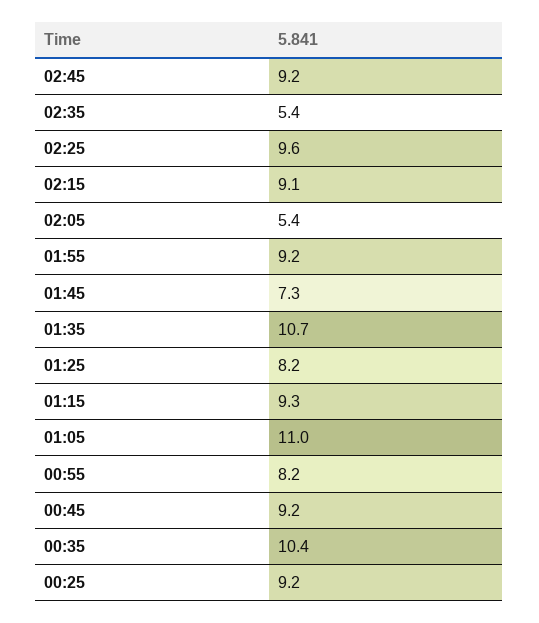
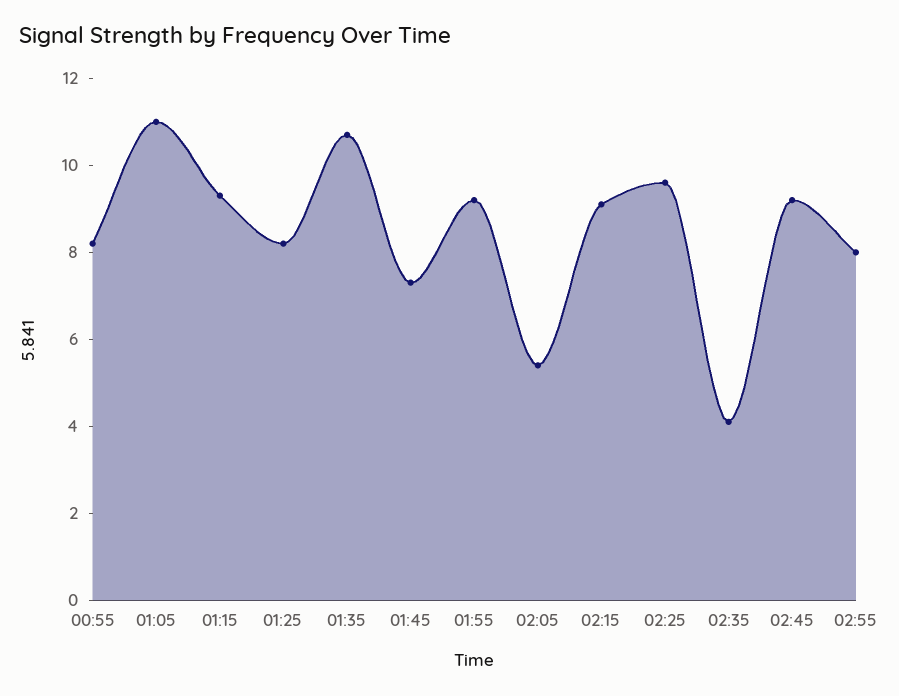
02:35: 5.4 -> 4
00:45: 9.2 -> none
00:35: 10.4 -> none
00:25: 9.2 -> none
02:55: none -> 8

